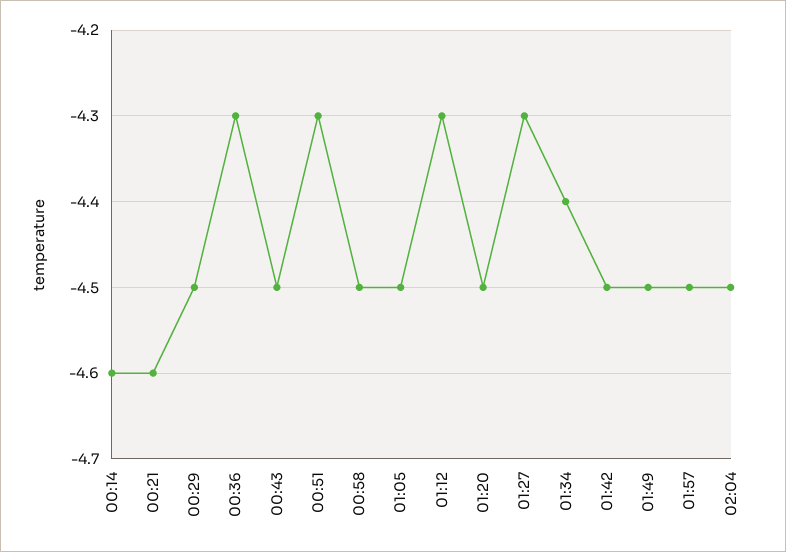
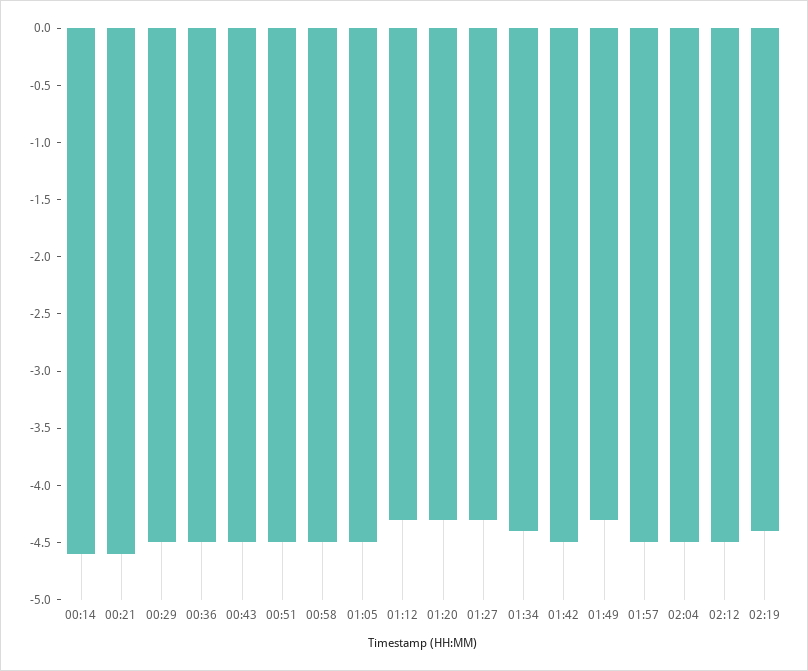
00:36: -4.3 -> -4.5
00:51: -4.3 -> -4.5
01:20: -4.5 -> -4.3
01:49: -4.5 -> -4.3
02:12: none -> -4.5
02:19: none -> -4.4

